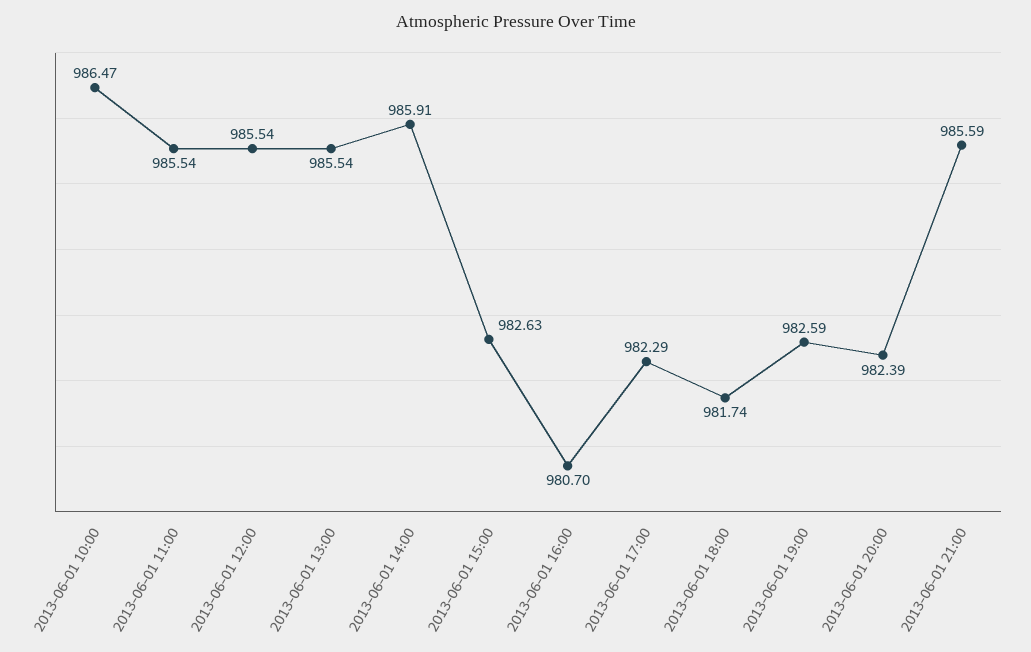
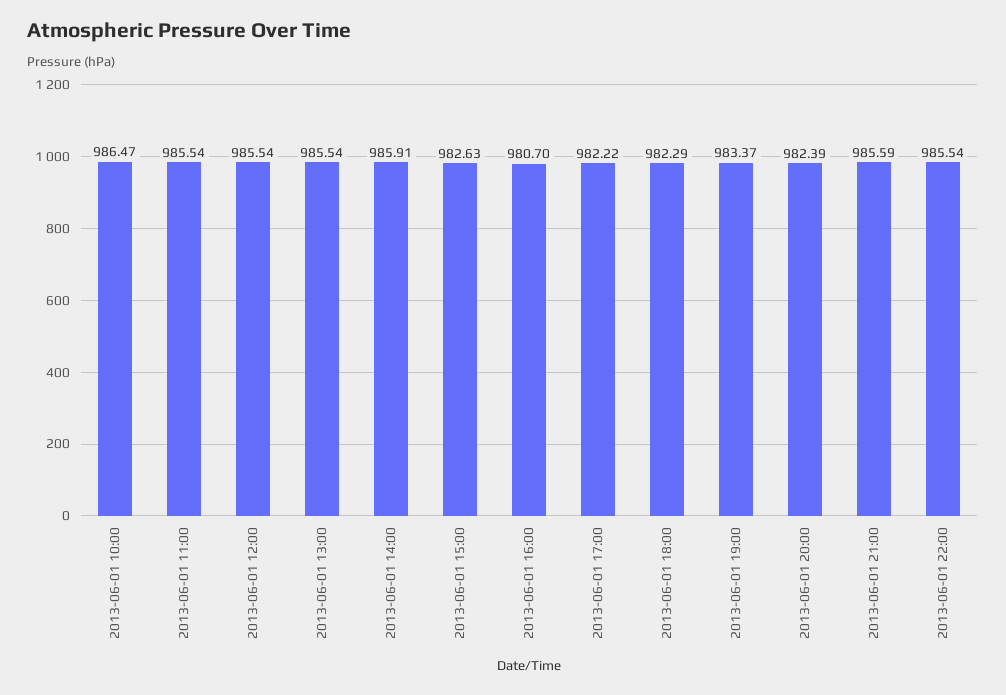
2013-06-01 17:00: 982.29 -> 982.22
2013-06-01 18:00: 981.74 -> 982.29
2013-06-01 19:00: 982.59 -> 983.37
2013-06-01 22:00: none -> 985.54

